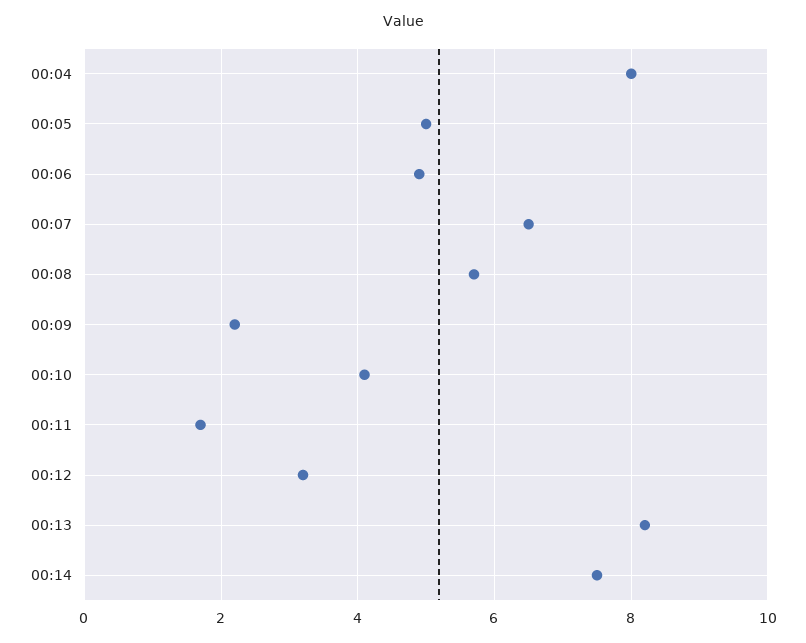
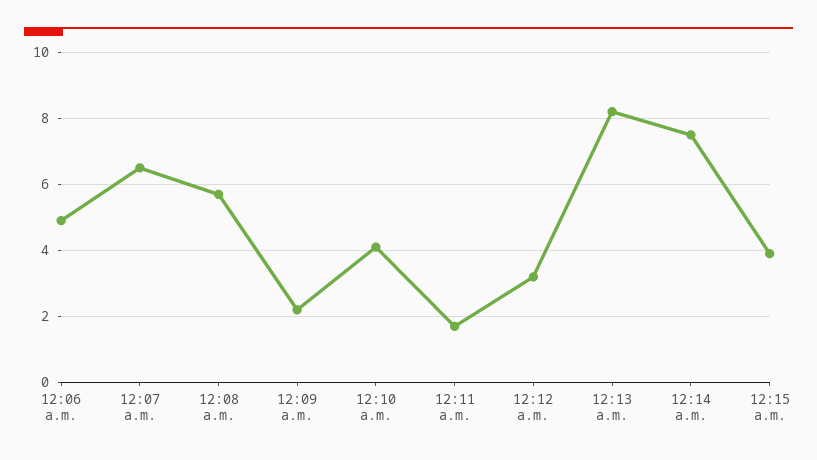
00:04: 8 -> none
00:05: 5 -> none
12:15 a.m.: none -> 4

